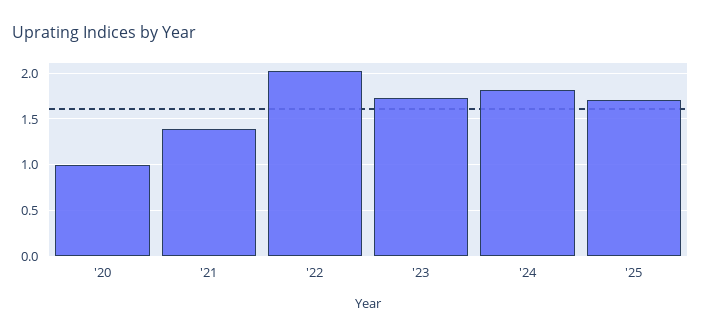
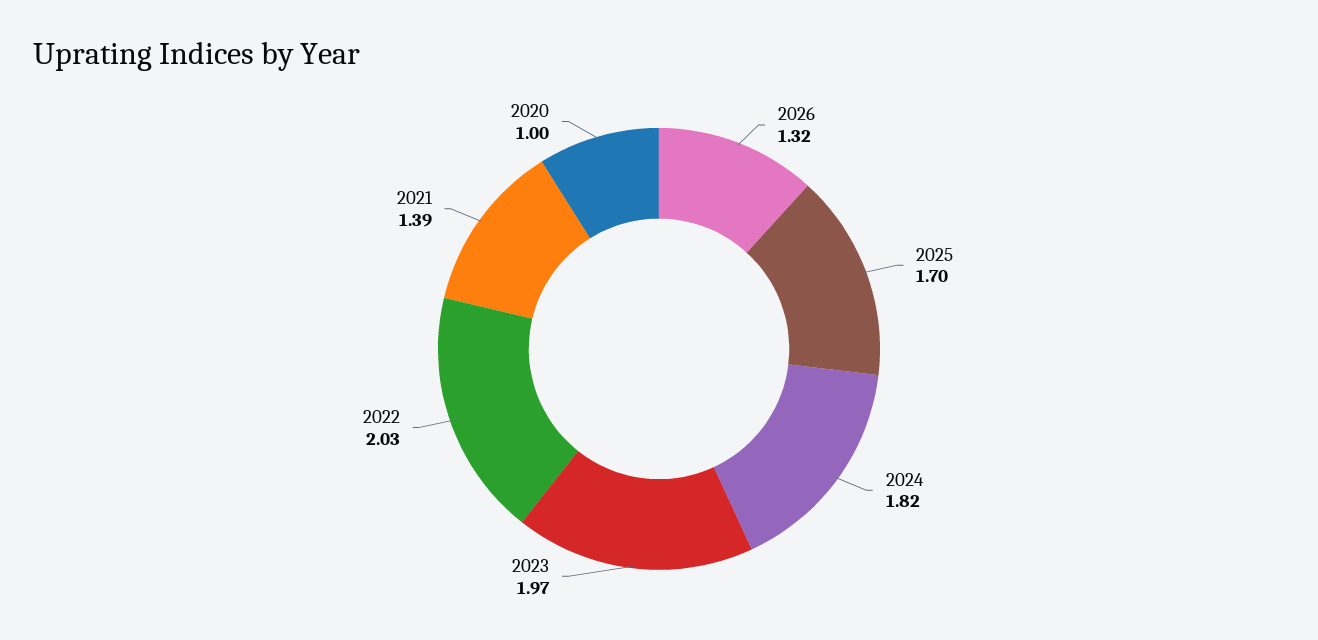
'23: 1.7 -> 1.97
2026: none -> 1.32

